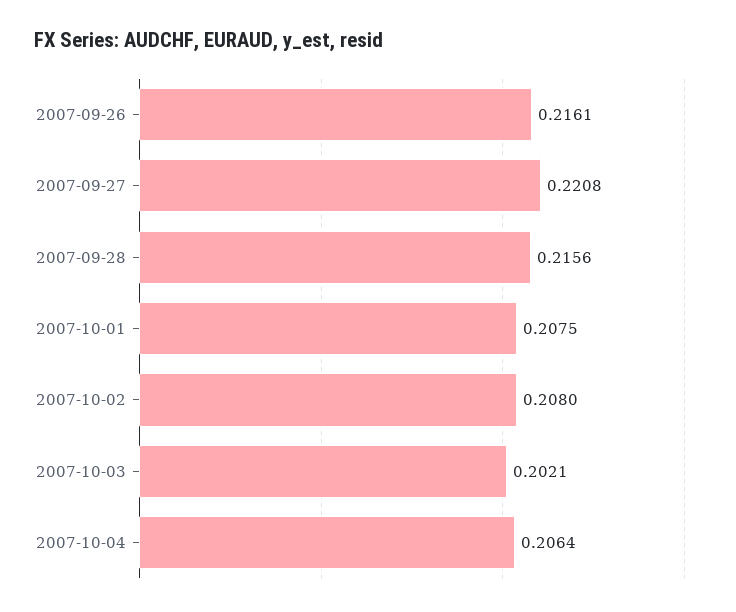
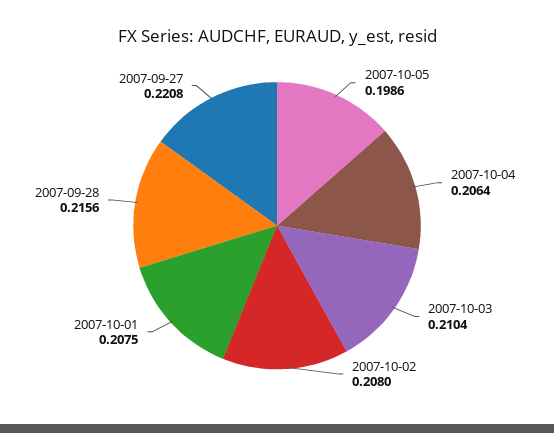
2007-09-26: 0.2161 -> none
2007-10-03: 0.2021 -> 0.2104
2007-10-05: none -> 0.1986

